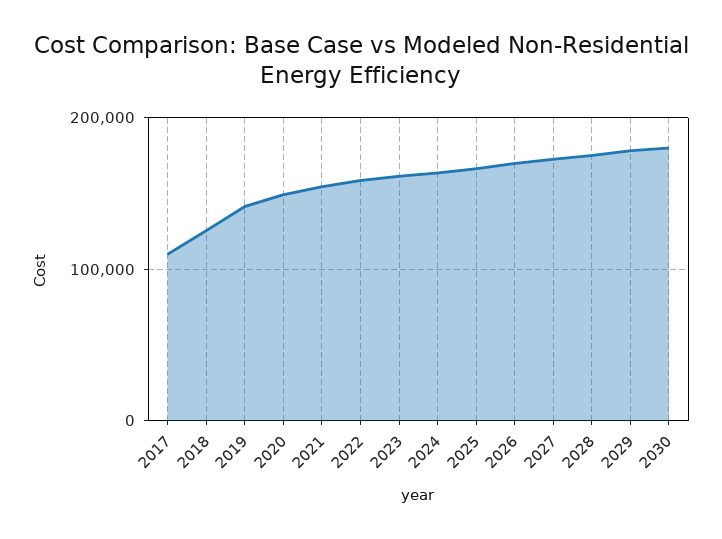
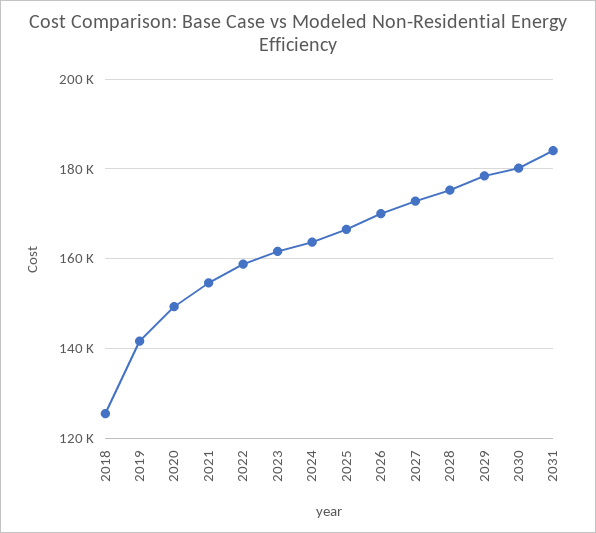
2017: 110000 -> none
2031: none -> 184000

